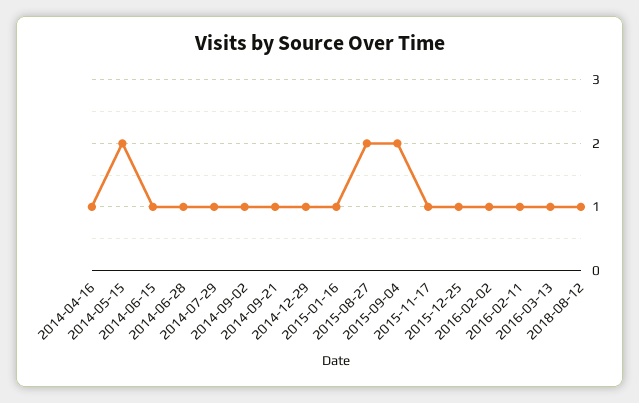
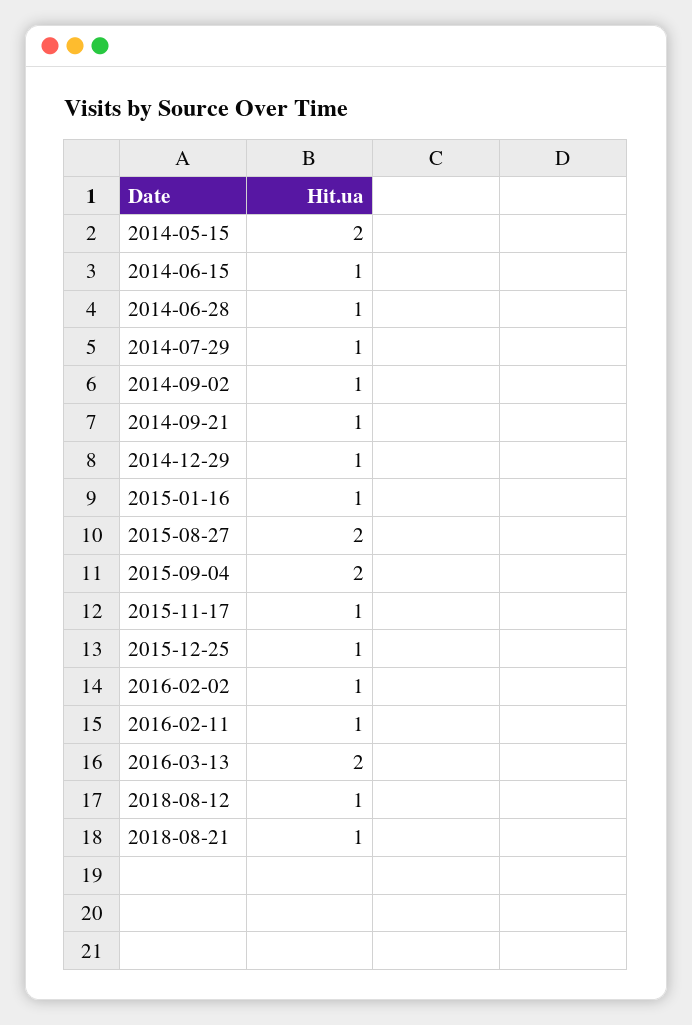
2014-04-16: 1 -> none
2016-03-13: 1 -> 2
2018-08-21: none -> 1

